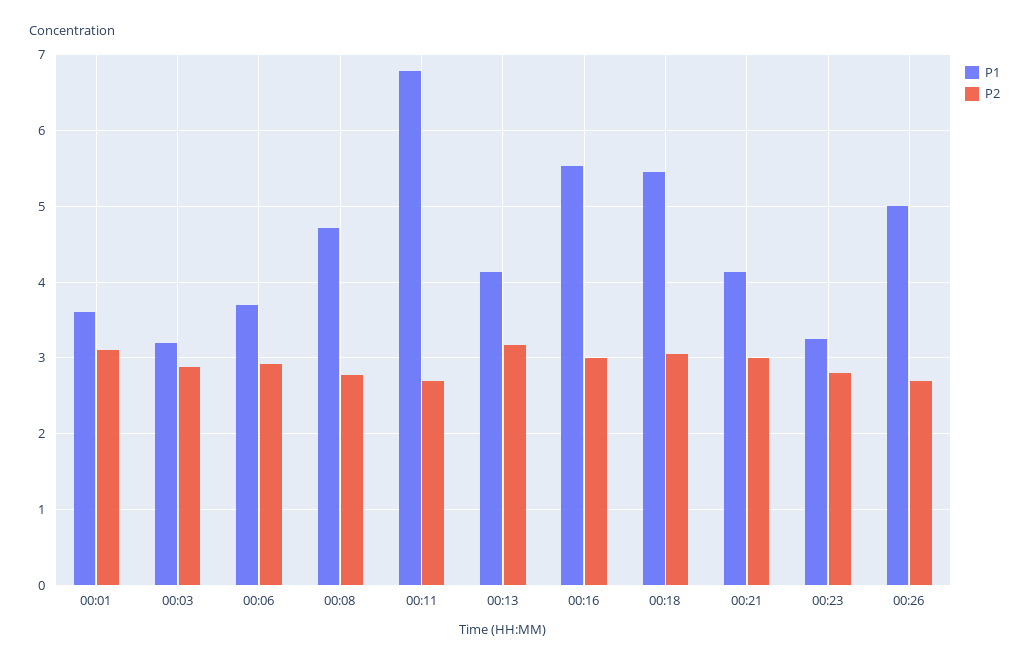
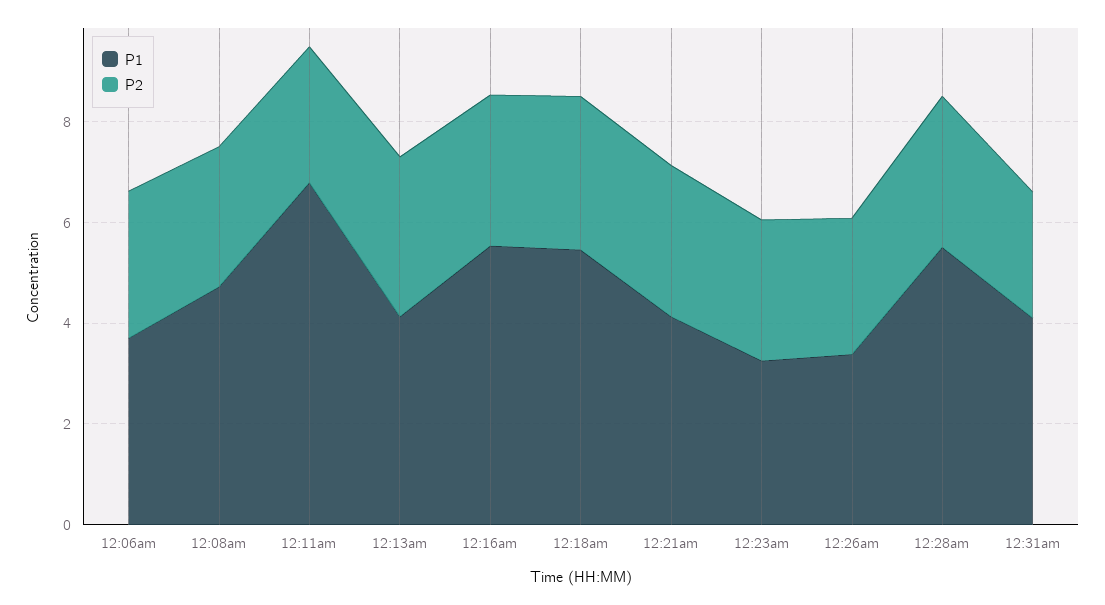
P1, 00:01: 3.6 -> none
P2, 00:01: 3.1 -> none
P1, 00:03: 3.2 -> none
P2, 00:03: 2.9 -> none
P1, 00:26: 5 -> 3.5
P1, 12:28am: none -> 5.5
P2, 12:28am: none -> 3
P1, 12:31am: none -> 4
P2, 12:31am: none -> 2.5

